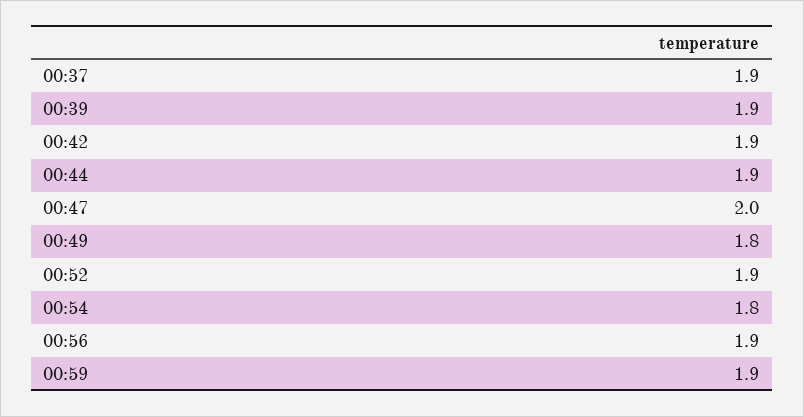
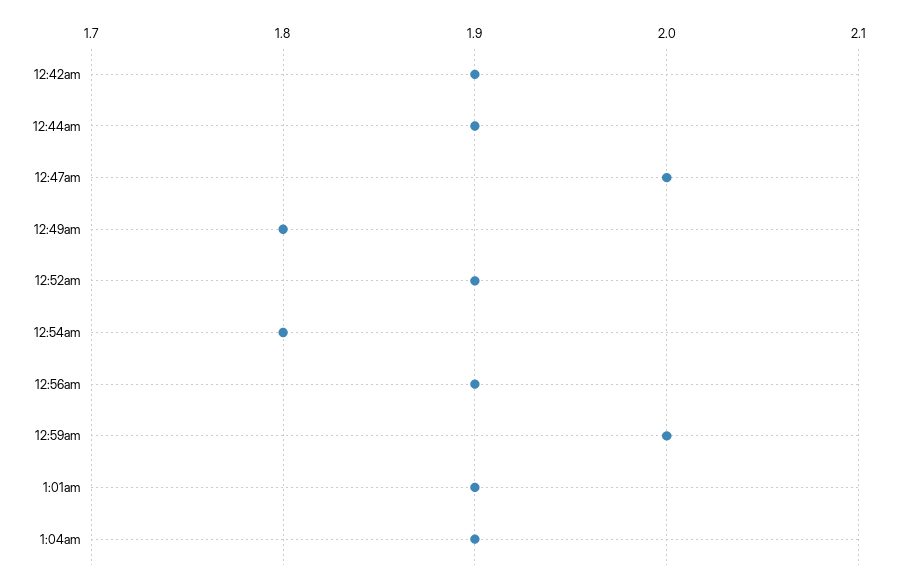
00:37: 1.9 -> none
00:39: 1.9 -> none
00:59: 1.9 -> 2
1:01am: none -> 1.9
1:04am: none -> 1.9

